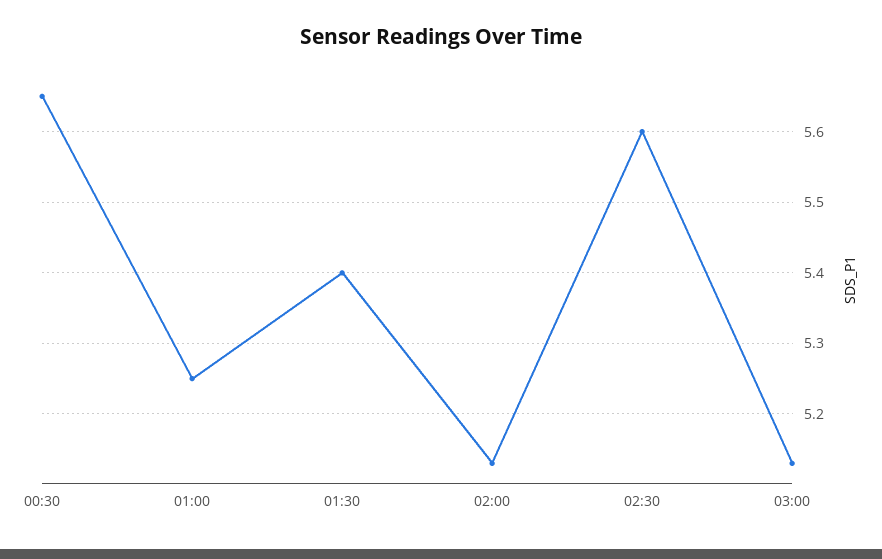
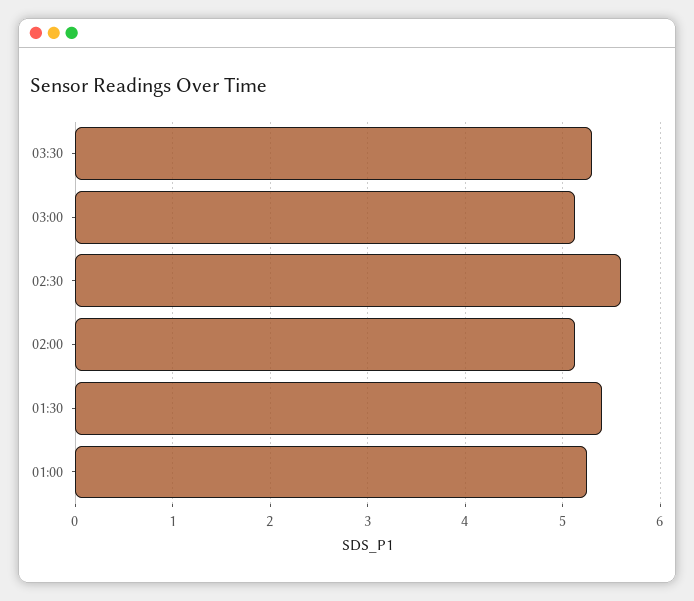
00:30: 5.65 -> none
03:30: none -> 5.3

